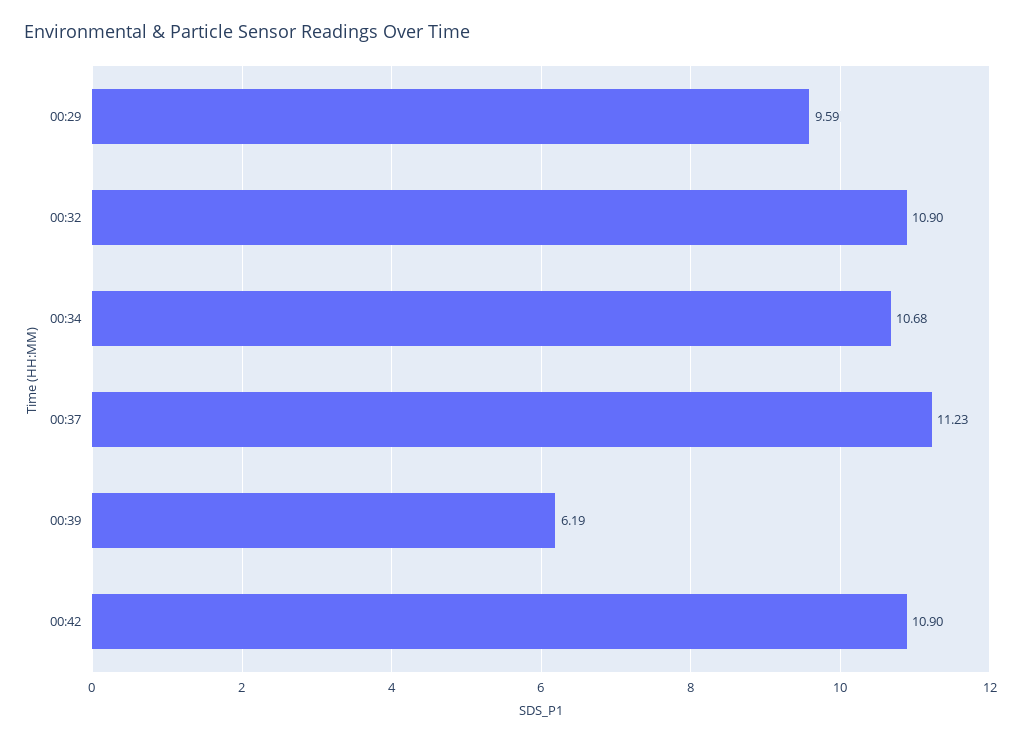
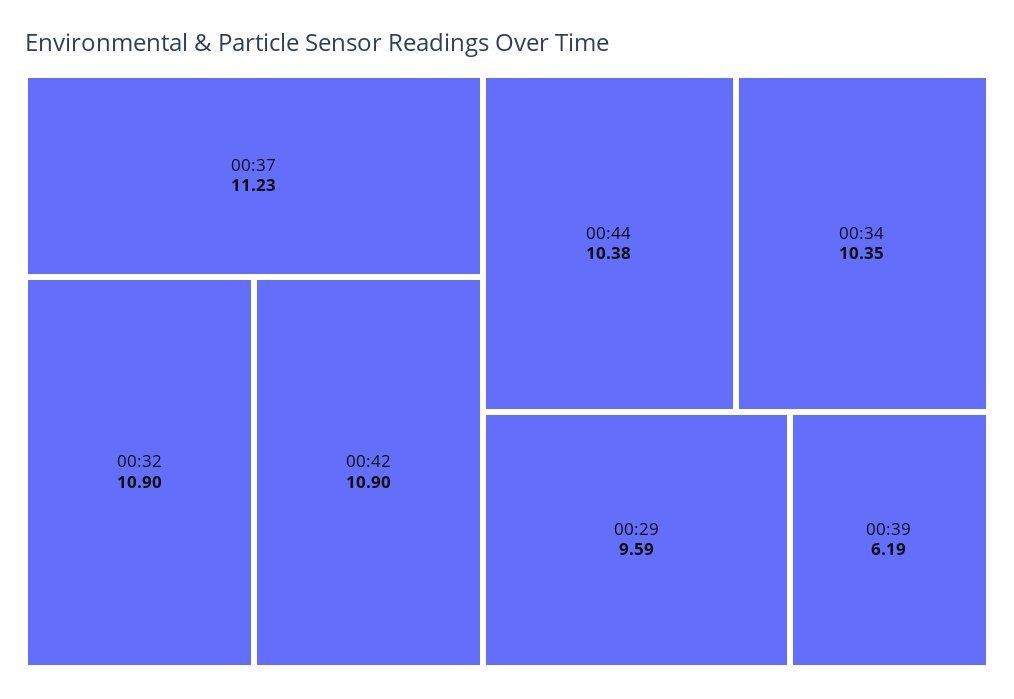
00:34: 10.68 -> 10.35
00:44: none -> 10.38

